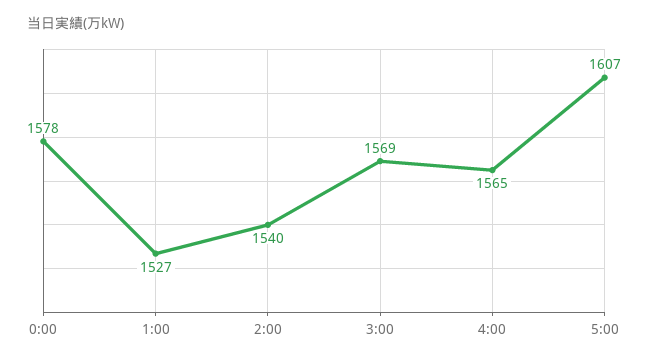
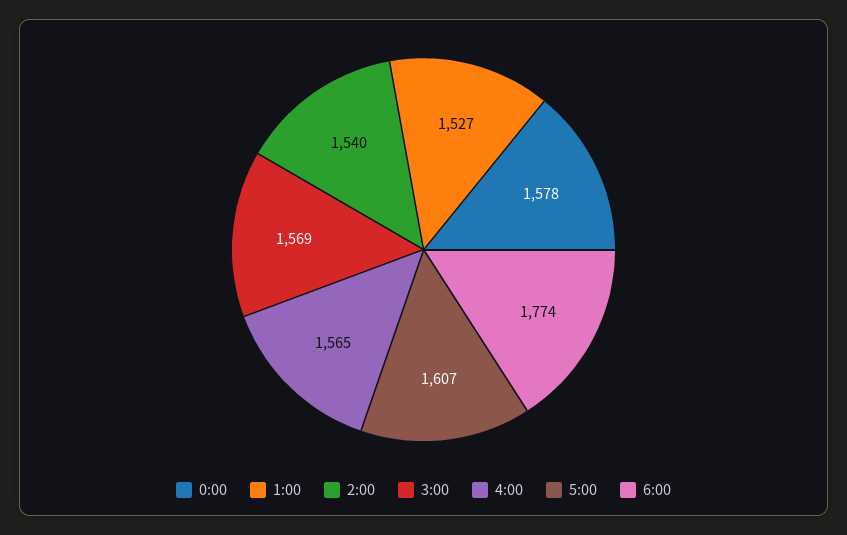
6:00: none -> 1774

